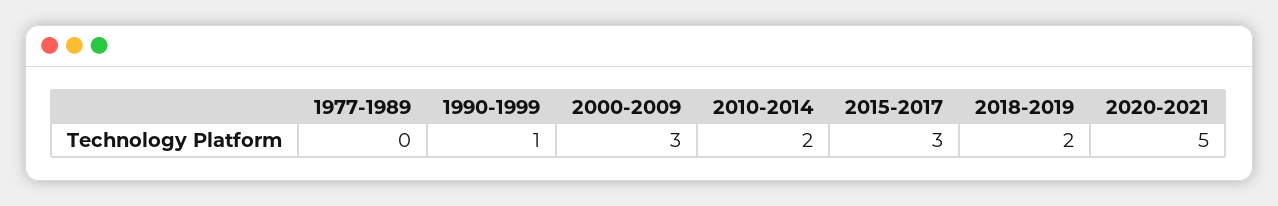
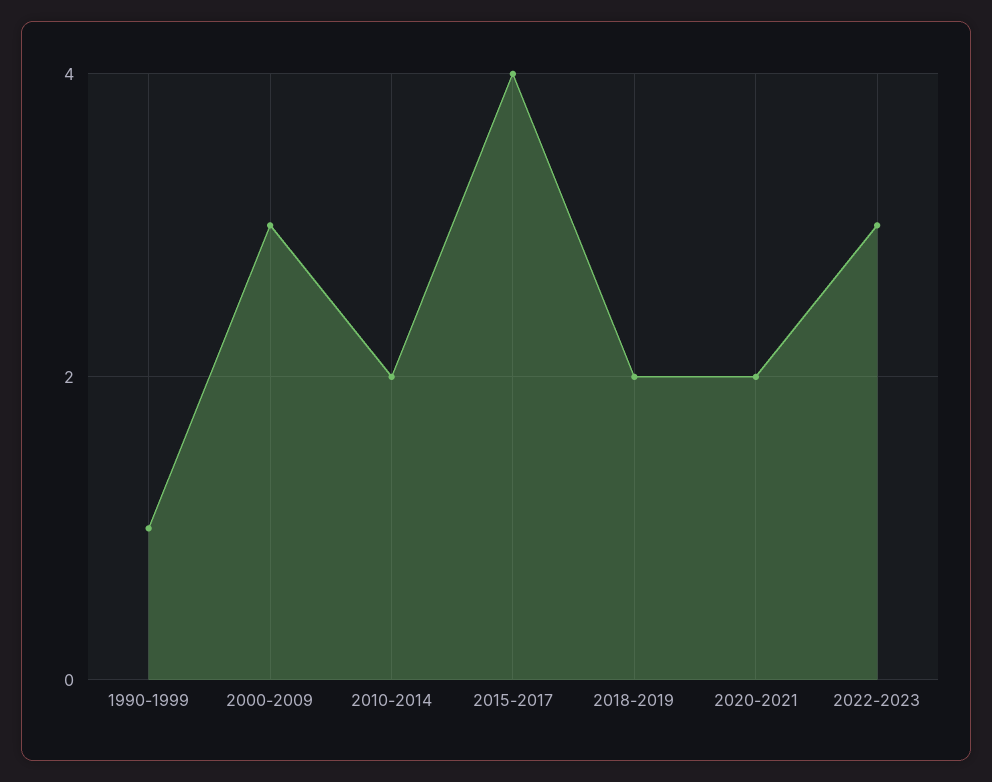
1977-1989: 0 -> none
2015-2017: 3 -> 4
2020-2021: 5 -> 2
2022-2023: none -> 3

